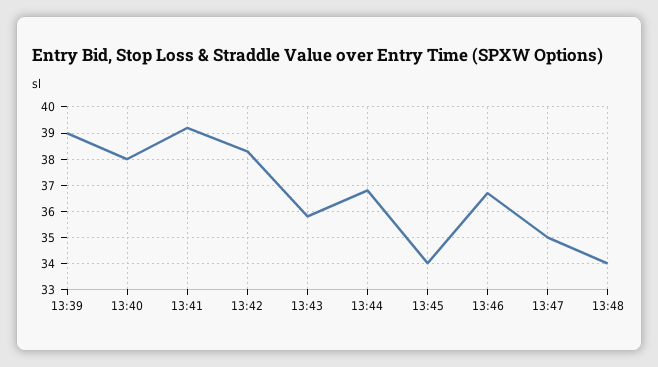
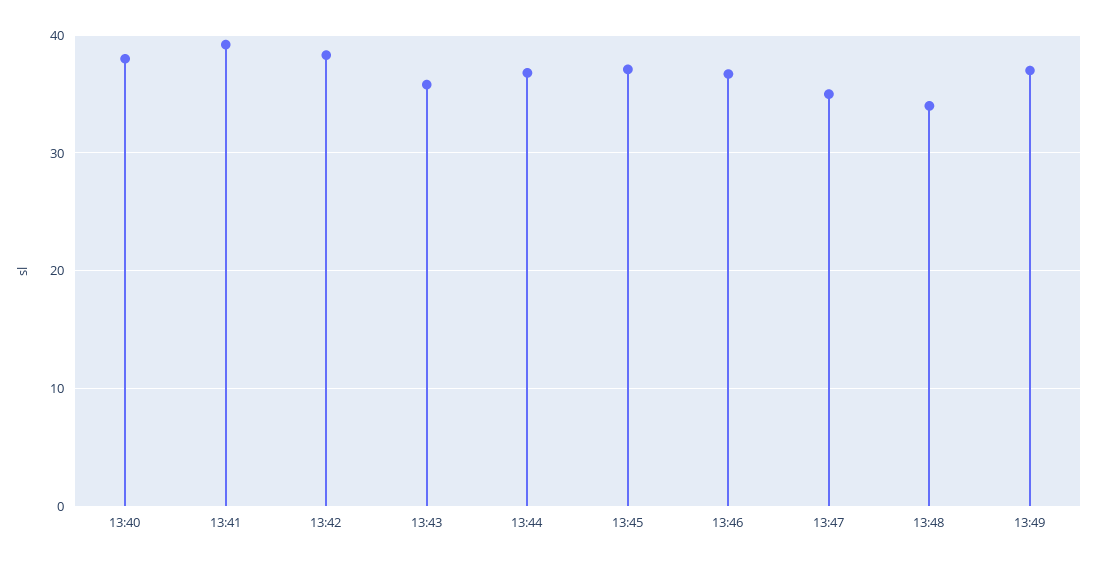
13:39: 39 -> none
13:45: 34 -> 37
13:49: none -> 37

